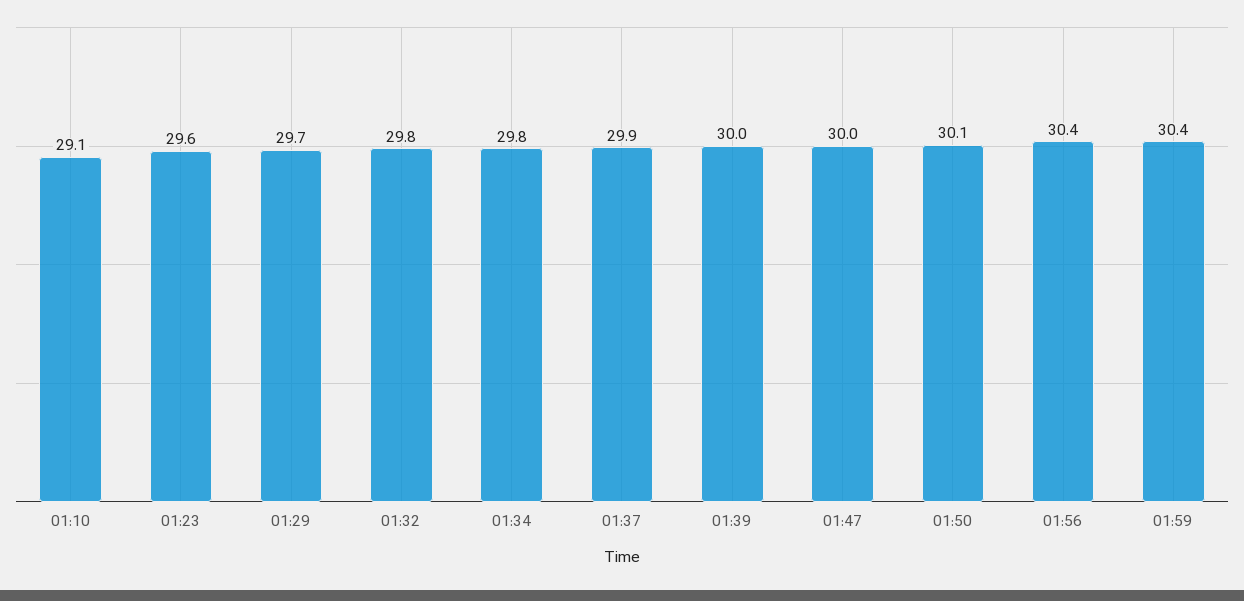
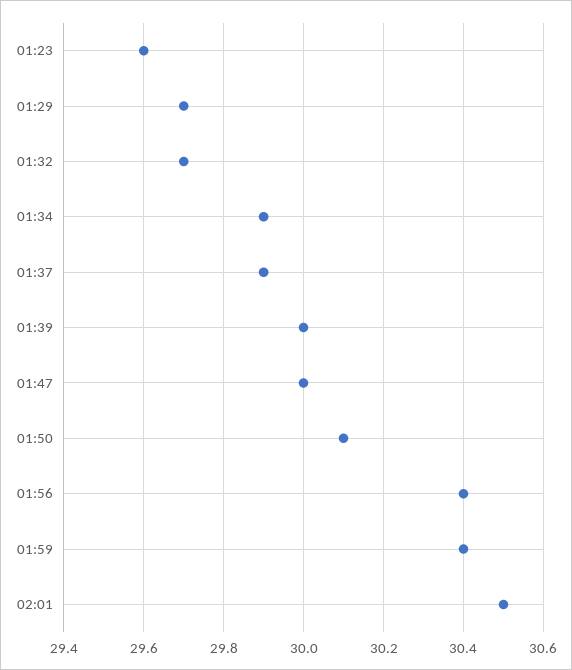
01:10: 29.1 -> none
01:32: 29.8 -> 29.7
01:34: 29.8 -> 29.9
02:01: none -> 30.5

